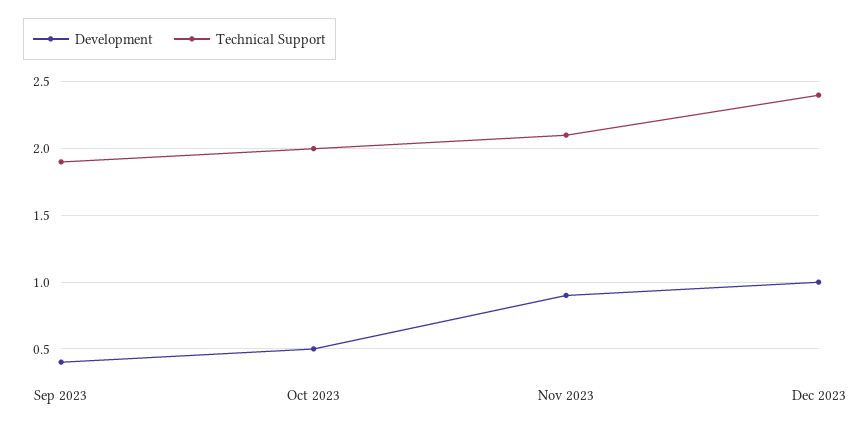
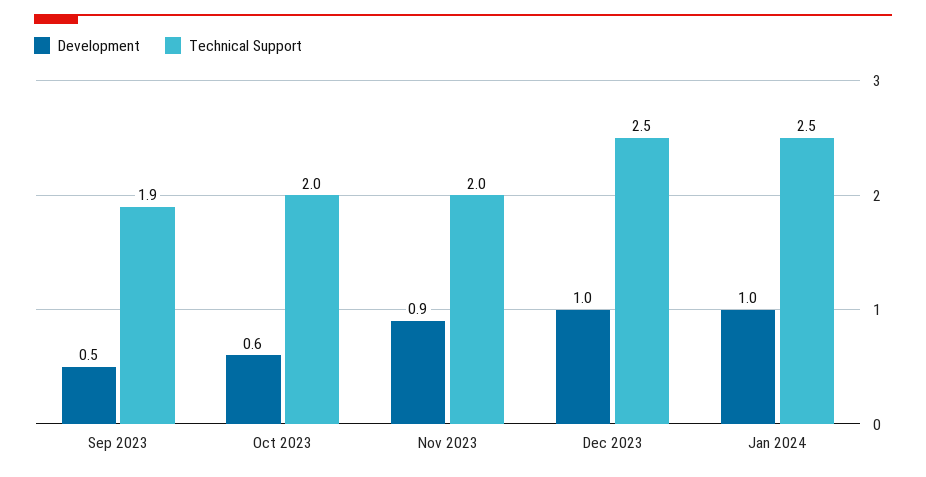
Development, Sep 2023: 0.4 -> 0.5
Development, Oct 2023: 0.5 -> 0.6
Technical Support, Nov 2023: 2.1 -> 2
Technical Support, Dec 2023: 2.4 -> 2.5
Development, Jan 2024: none -> 1
Technical Support, Jan 2024: none -> 2.5

